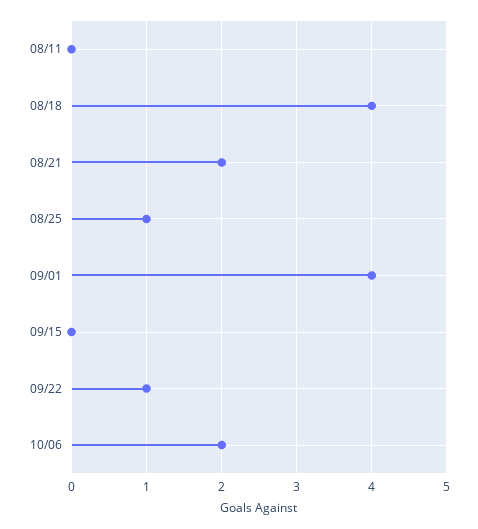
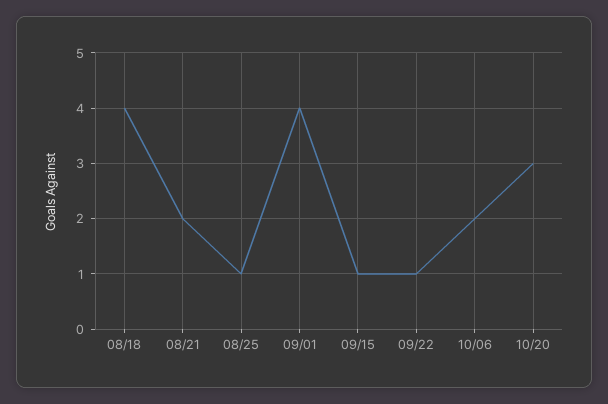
08/11: 0 -> none
09/15: 0 -> 1
10/20: none -> 3

